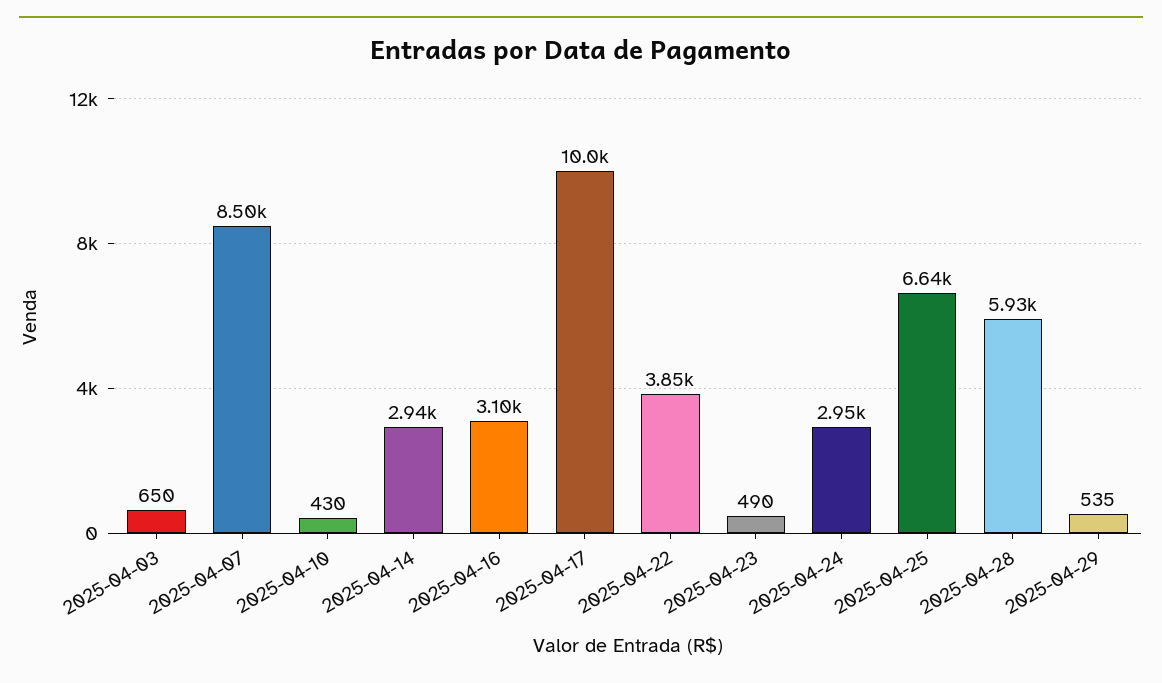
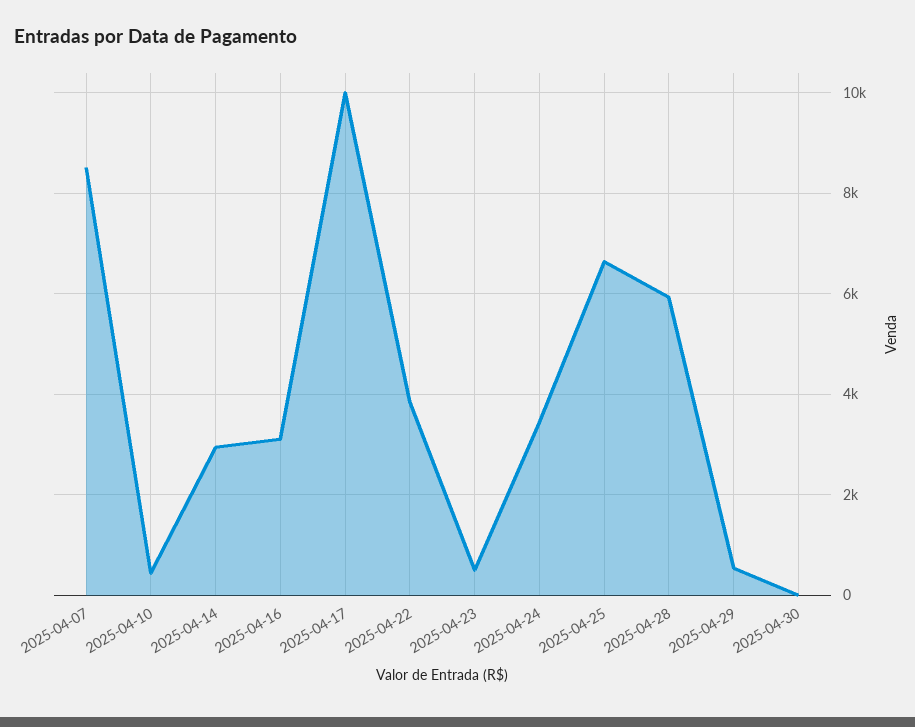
2025-04-03: 650 -> none
2025-04-24: 2950 -> 3400
2025-04-30: none -> 0

